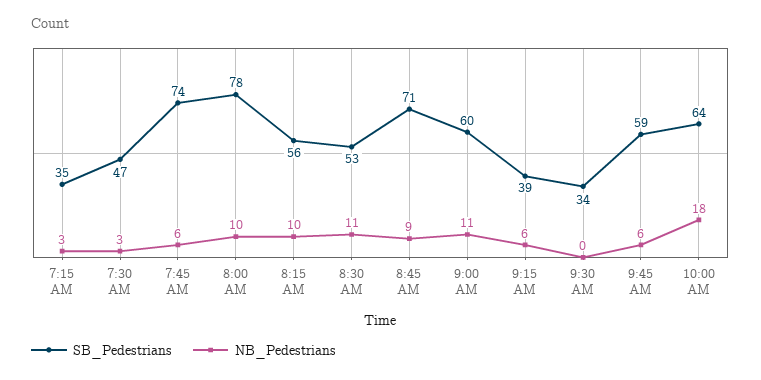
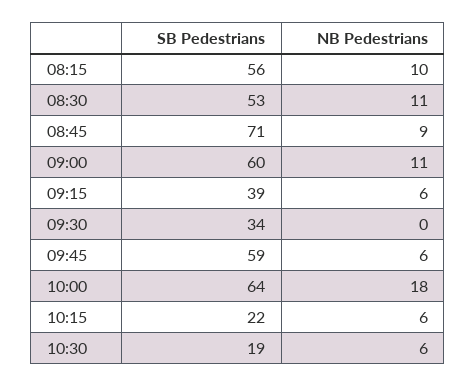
SB_Pedestrians, 7:15 AM: 35 -> none
NB_Pedestrians, 7:15 AM: 3 -> none
SB_Pedestrians, 7:30 AM: 47 -> none
NB_Pedestrians, 7:30 AM: 3 -> none
SB_Pedestrians, 7:45 AM: 74 -> none
NB_Pedestrians, 7:45 AM: 6 -> none
SB_Pedestrians, 8:00 AM: 78 -> none
NB_Pedestrians, 8:00 AM: 10 -> none
SB_Pedestrians, 10:15: none -> 22
NB_Pedestrians, 10:15: none -> 6
SB_Pedestrians, 10:30: none -> 19
NB_Pedestrians, 10:30: none -> 6

